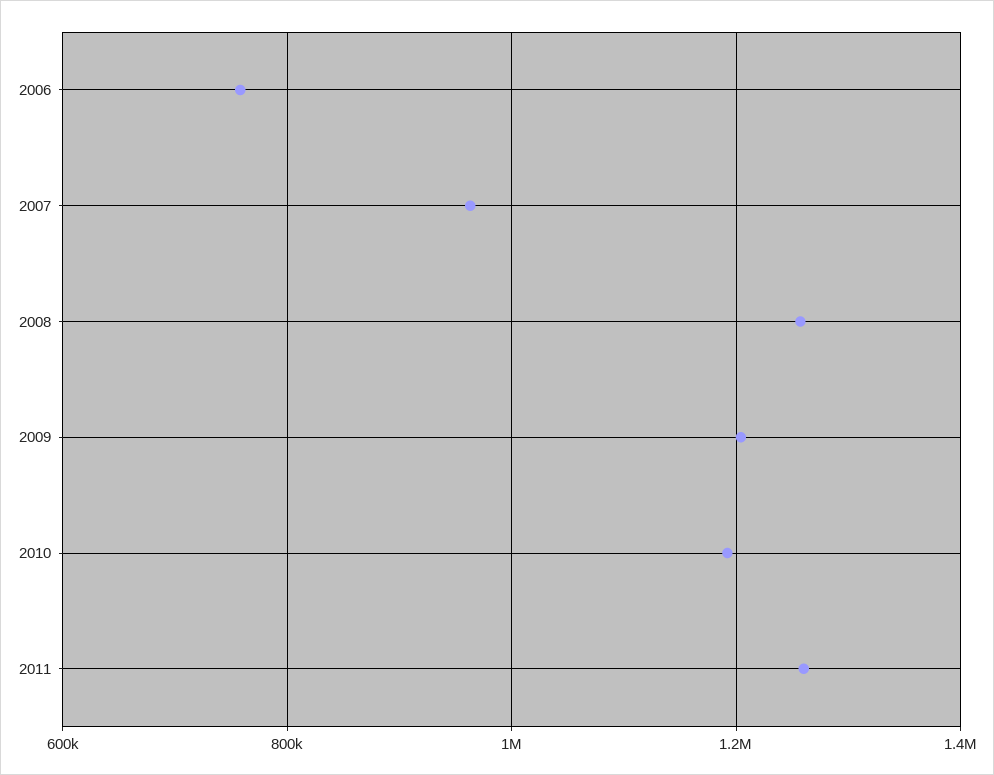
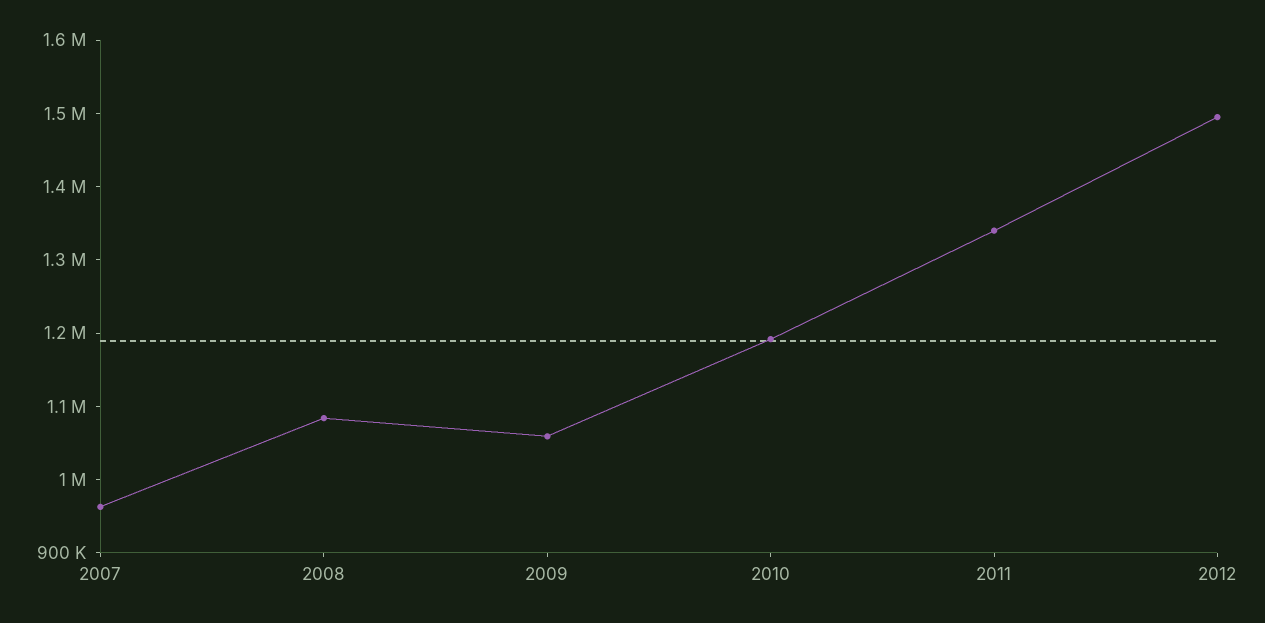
2006: 760000 -> none
2008: 1260000 -> 1080000
2009: 1200000 -> 1060000
2011: 1260000 -> 1340000
2012: none -> 1500000

